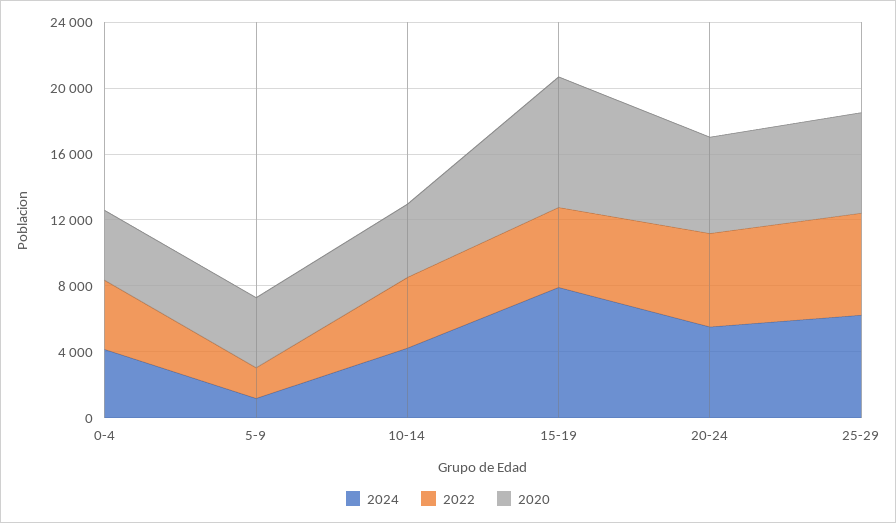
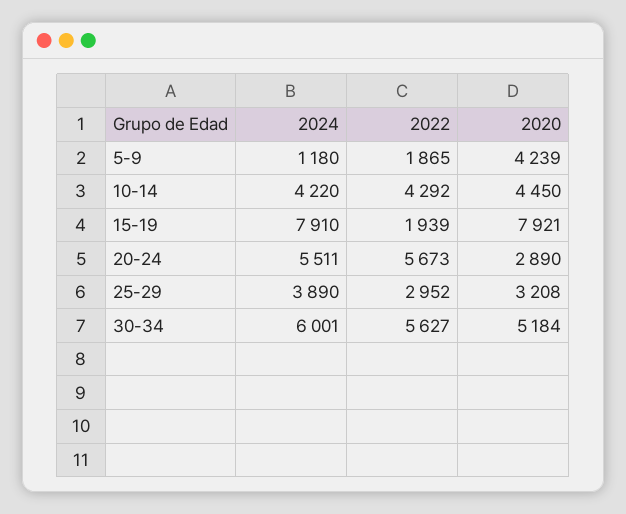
2024, 0-4: 4000 -> none
2022, 0-4: 4000 -> none
2020, 0-4: 4000 -> none
2022, 15-19: 5000 -> 1939
2020, 20-24: 6000 -> 2890
2024, 25-29: 6000 -> 3890
2022, 25-29: 6000 -> 2952
2020, 25-29: 6000 -> 3208
2024, 30-34: none -> 6001
2022, 30-34: none -> 5627
2020, 30-34: none -> 5184

